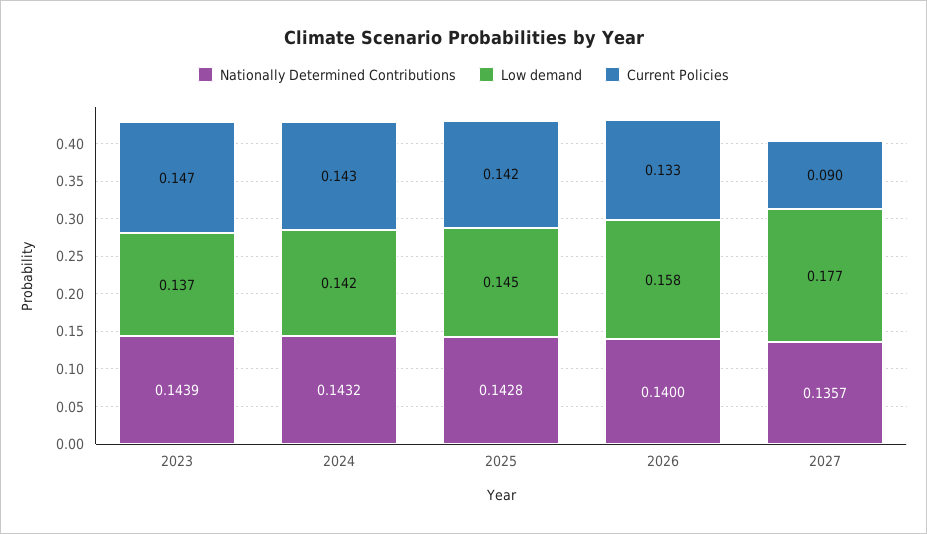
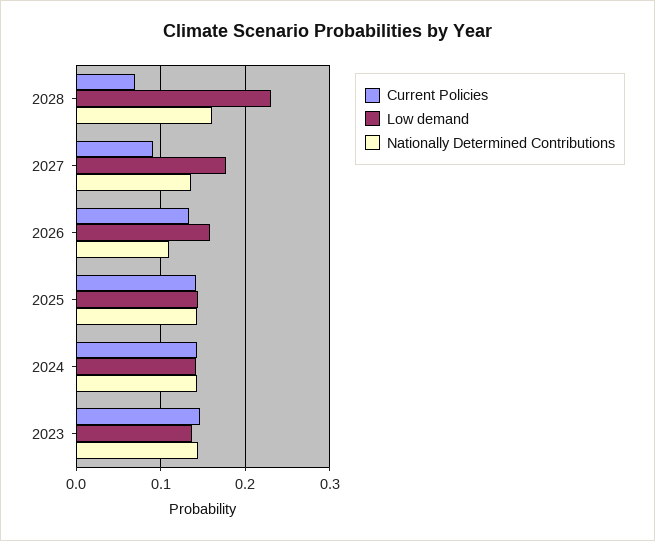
Nationally Determined Contributions, 2026: 0.14 -> 0.11
Current Policies, 2028: none -> 0.07
Low demand, 2028: none -> 0.23
Nationally Determined Contributions, 2028: none -> 0.16

